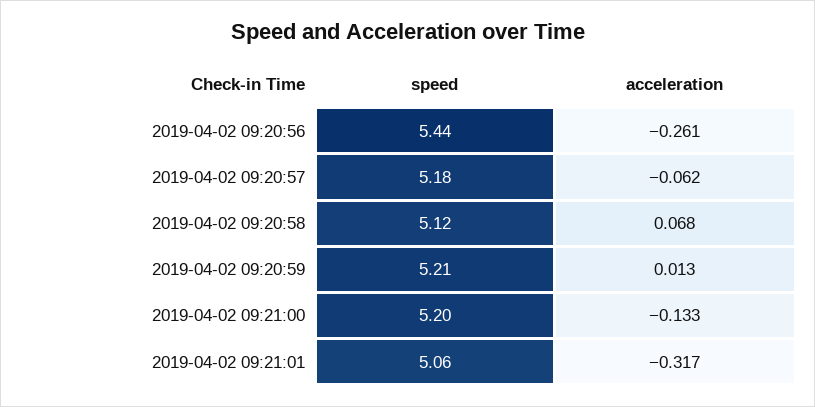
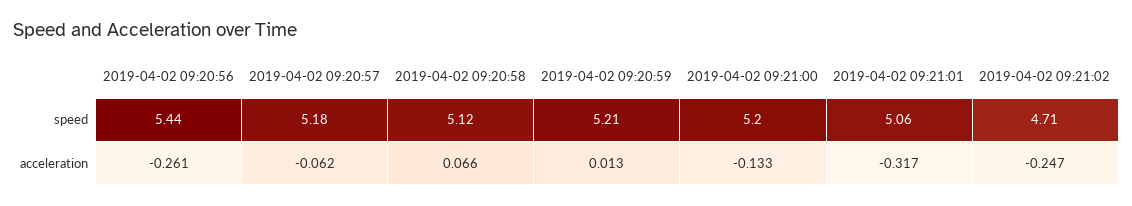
acceleration, 2019-04-02 09:20:58: 0.068 -> 0.066
speed, 2019-04-02 09:21:02: none -> 4.71
acceleration, 2019-04-02 09:21:02: none -> -0.247

